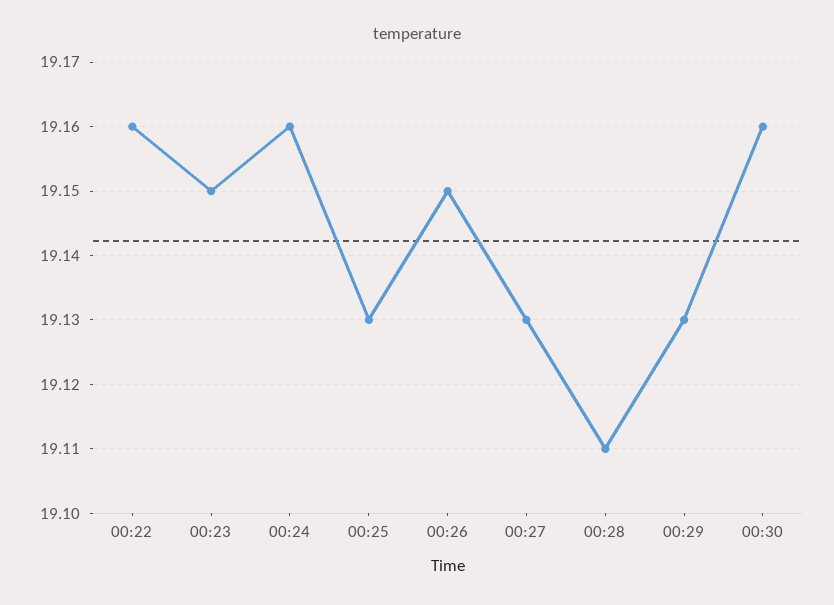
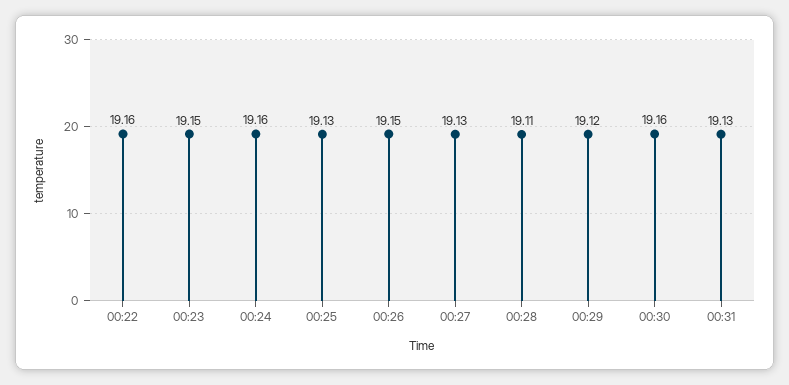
00:29: 19.13 -> 19.12
00:31: none -> 19.13

